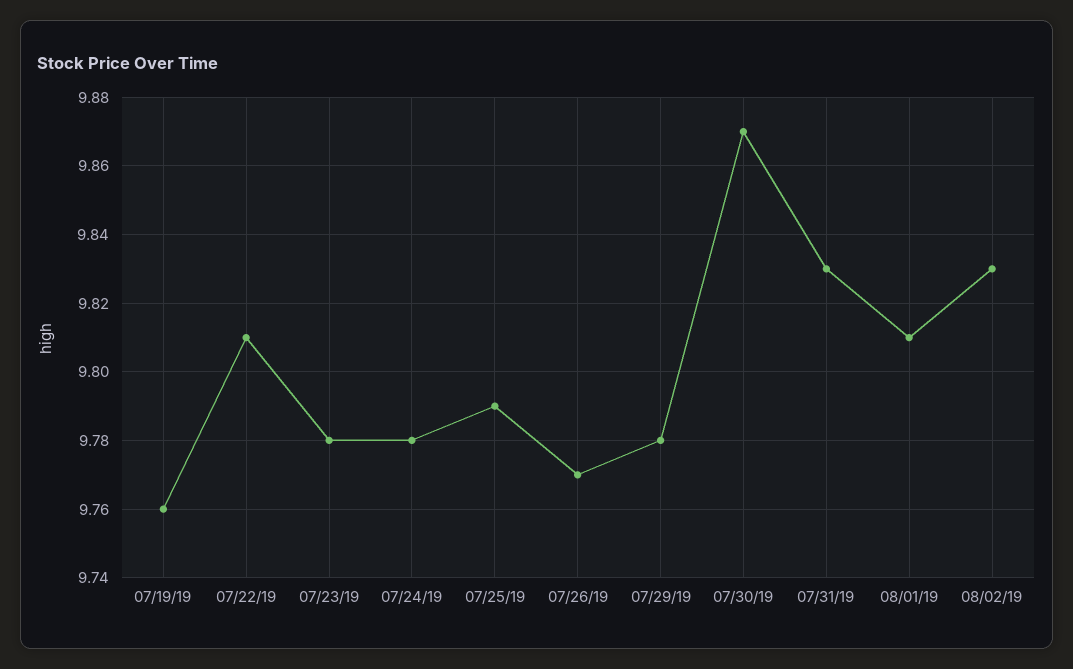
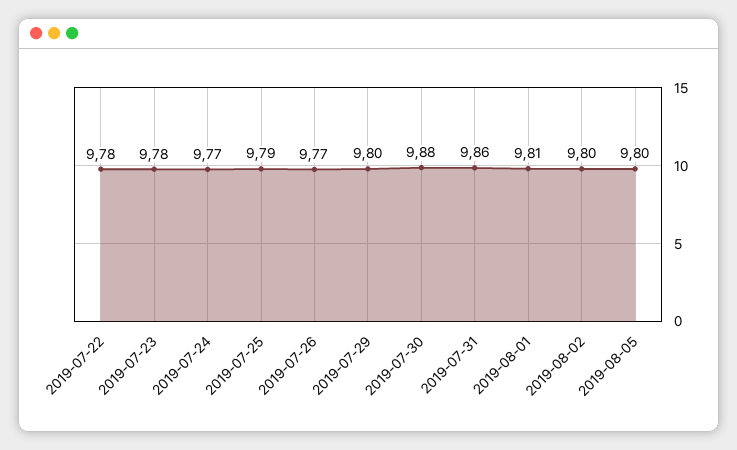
07/19/19: 9.76 -> none
07/22/19: 9.81 -> 9.78
07/24/19: 9.78 -> 9.77
07/29/19: 9.78 -> 9.8
07/30/19: 9.87 -> 9.88
07/31/19: 9.83 -> 9.86
08/02/19: 9.83 -> 9.8
2019-08-05: none -> 9.8

